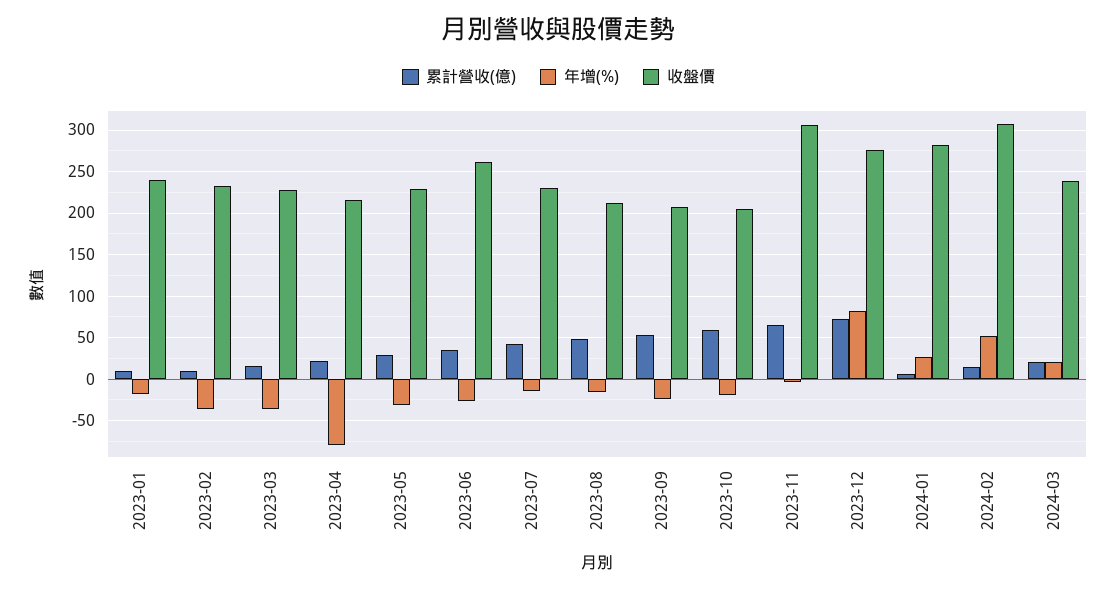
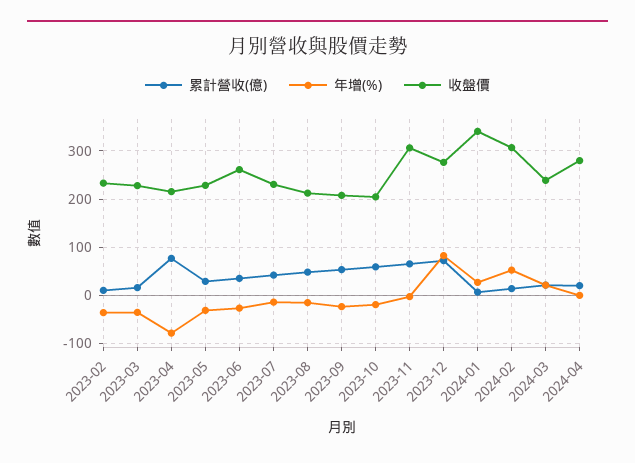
累計營收(億), 2023-01: 10 -> none
年增(%), 2023-01: -20 -> none
收盤價, 2023-01: 240 -> none
累計營收(億), 2023-04: 20 -> 80
收盤價, 2024-01: 280 -> 340
累計營收(億), 2024-04: none -> 20
年增(%), 2024-04: none -> 0
收盤價, 2024-04: none -> 280

